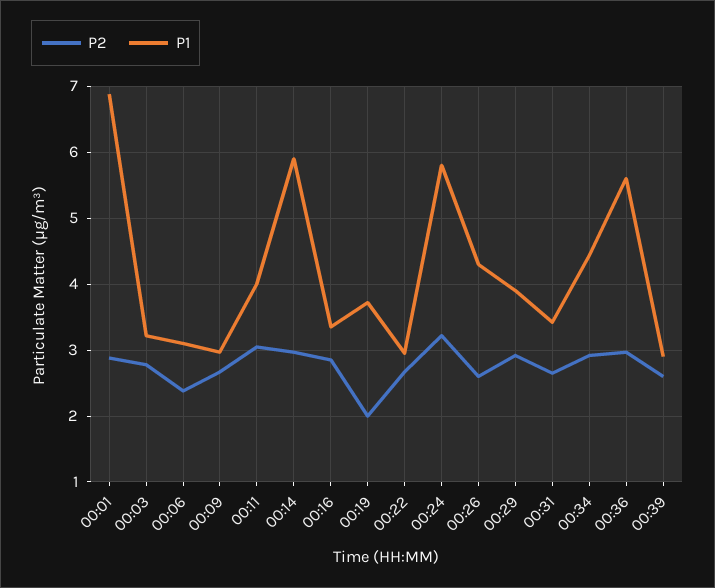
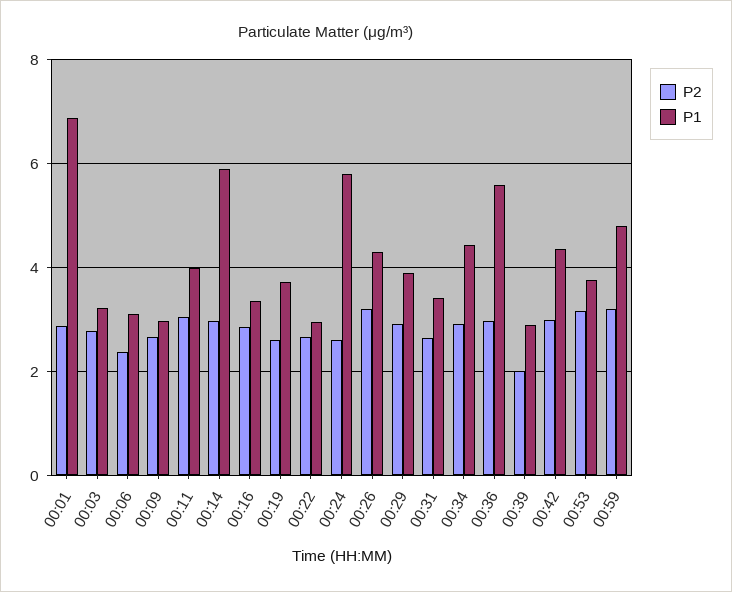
P2, 00:19: 2 -> 2.6
P2, 00:24: 3.2 -> 2.6
P2, 00:26: 2.6 -> 3.2
P2, 00:39: 2.6 -> 2
P2, 00:42: none -> 3
P1, 00:42: none -> 4.4
P2, 00:53: none -> 3.2
P1, 00:53: none -> 3.8
P2, 00:59: none -> 3.2
P1, 00:59: none -> 4.8

